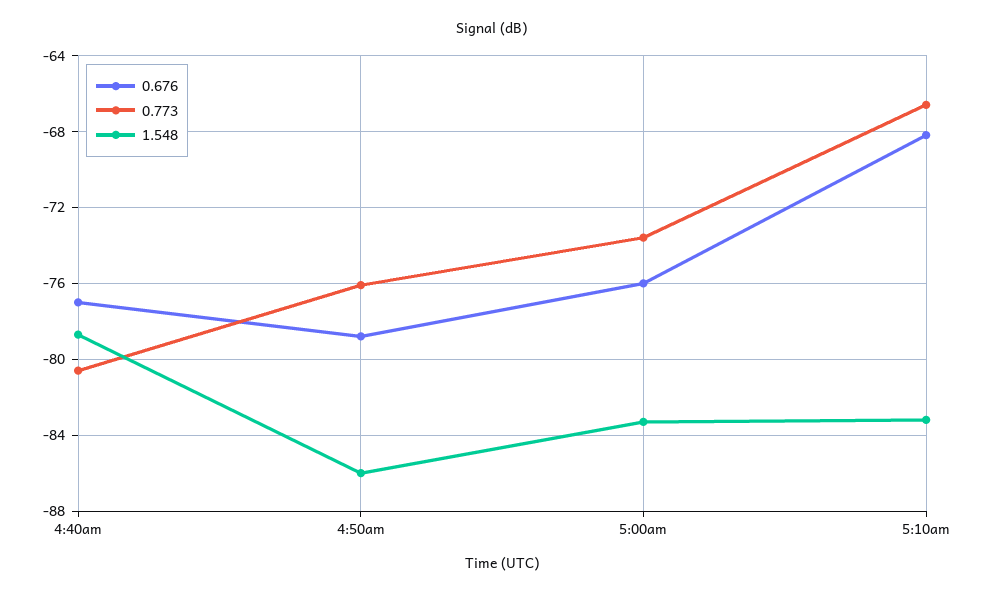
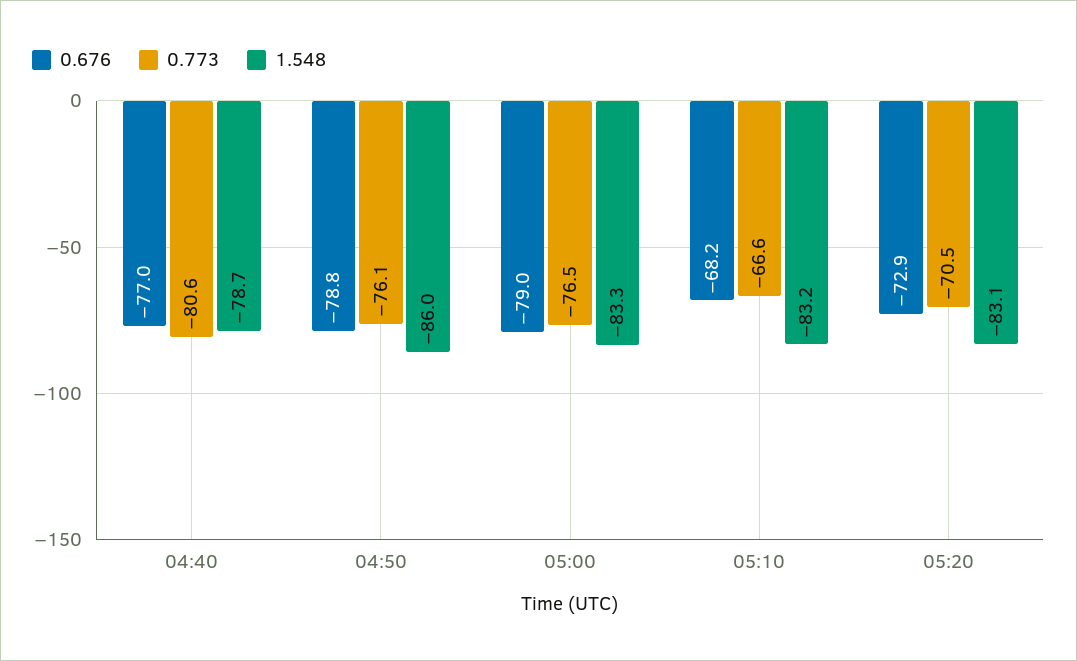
0.676, 5:00am: -76 -> -79
0.773, 5:00am: -73.5 -> -76.5
0.676, 05:20: none -> -72.9
0.773, 05:20: none -> -70.5
1.548, 05:20: none -> -83.1

